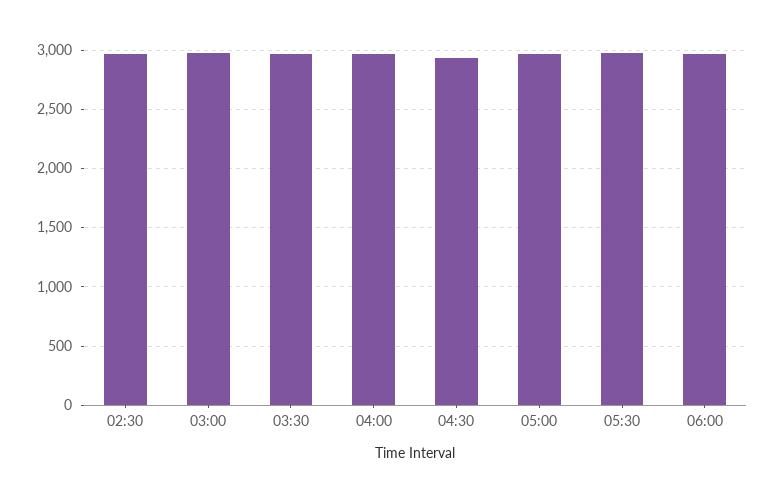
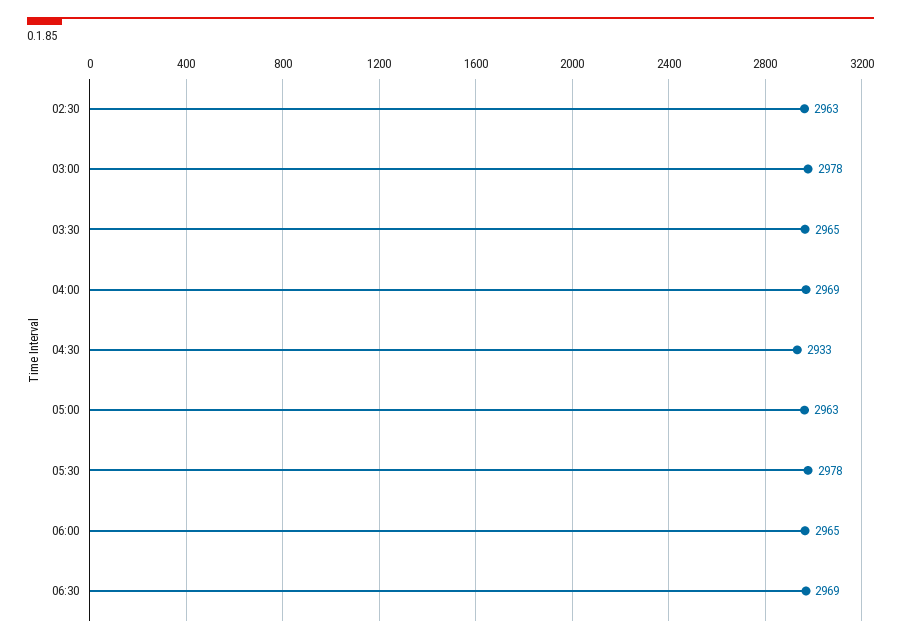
06:30: none -> 2969

